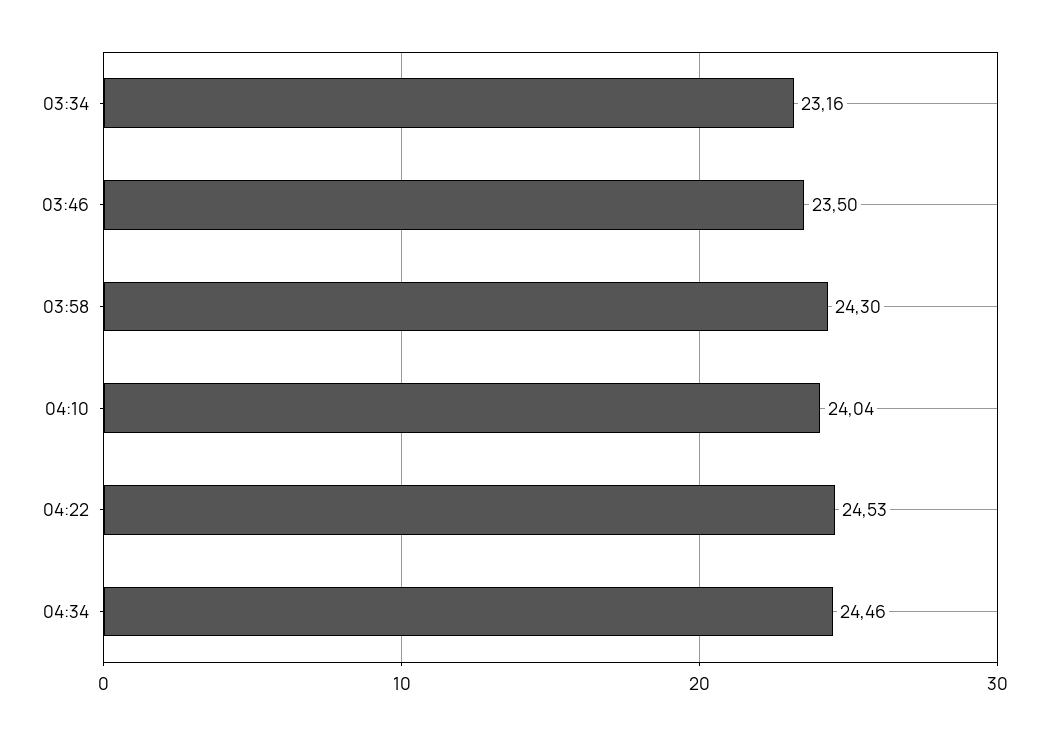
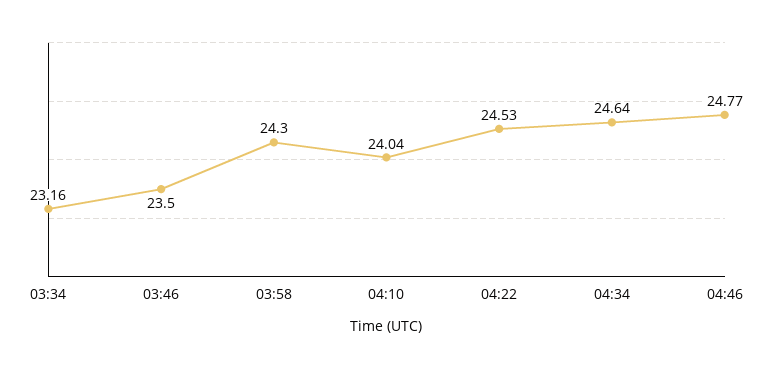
04:34: 24.46 -> 24.64
04:46: none -> 24.77

